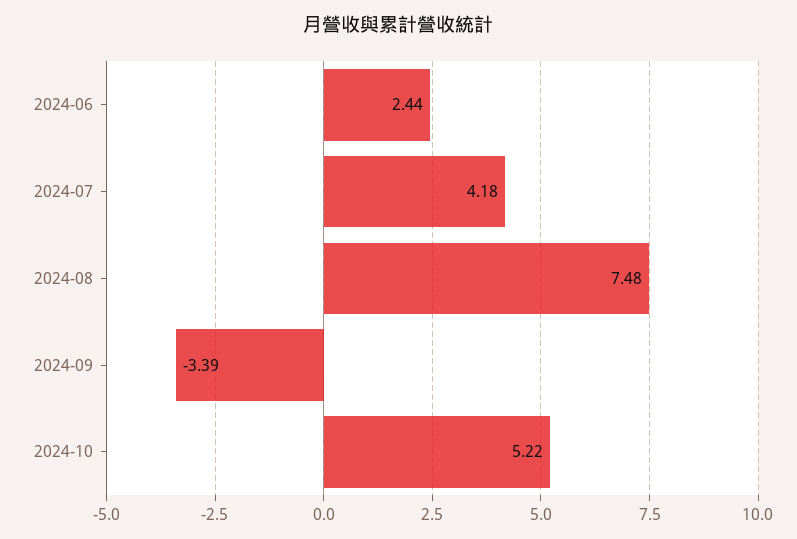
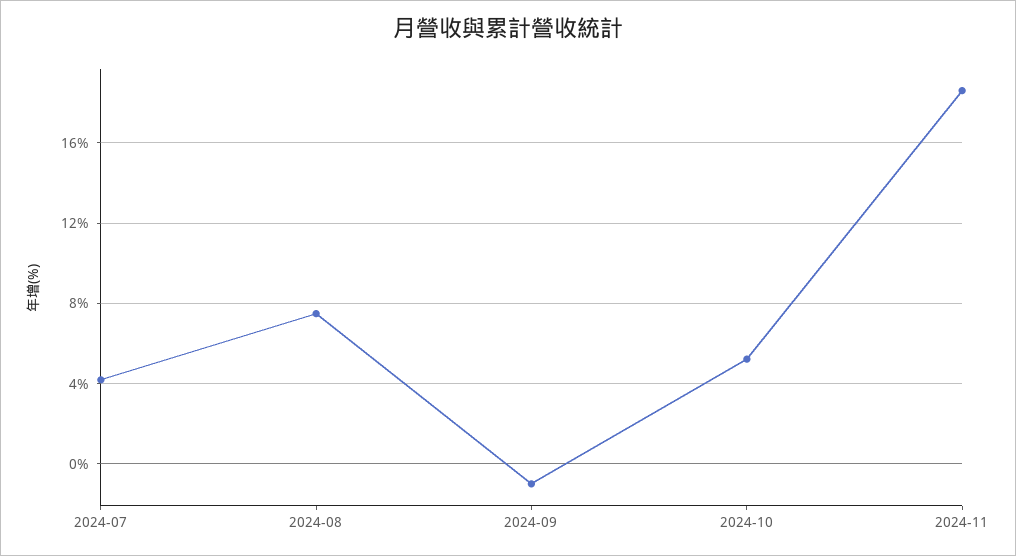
2024-06: 2.44 -> none
2024-09: -3.39 -> -1
2024-11: none -> 18.5

